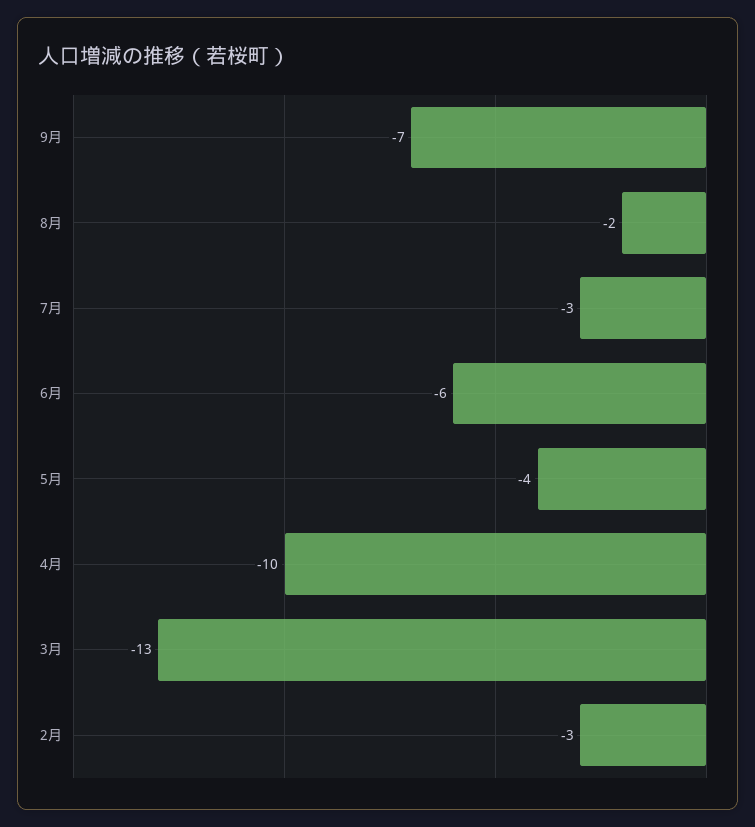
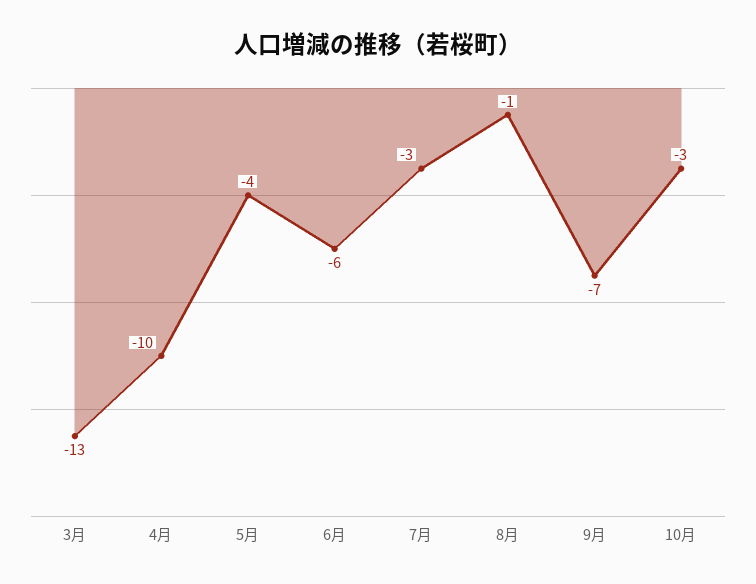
8月: -2 -> -1
2月: -3 -> none
10月: none -> -3

